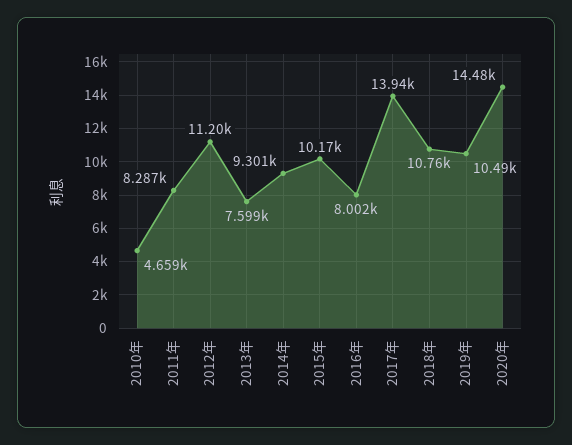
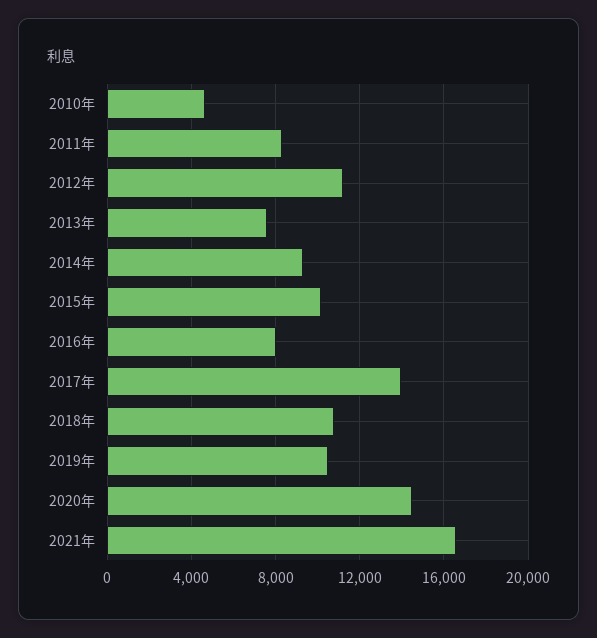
2021年: none -> 16500

